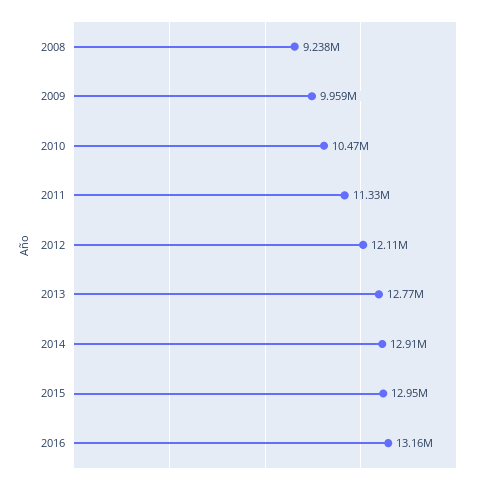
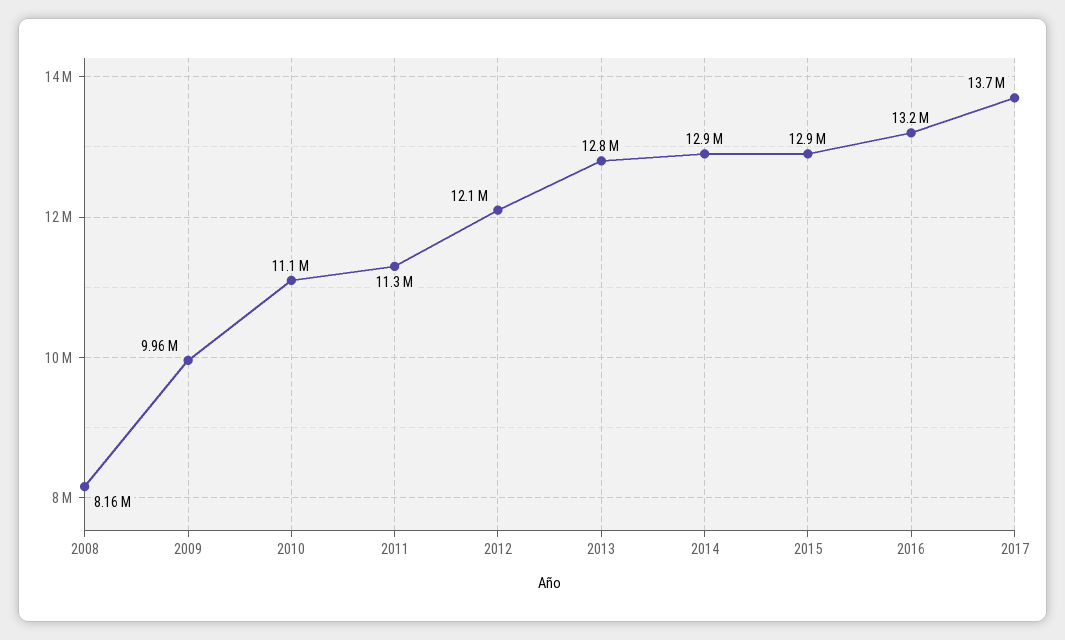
2008: 9238000 -> 8160000
2010: 10470000 -> 11100000
2017: none -> 13700000

